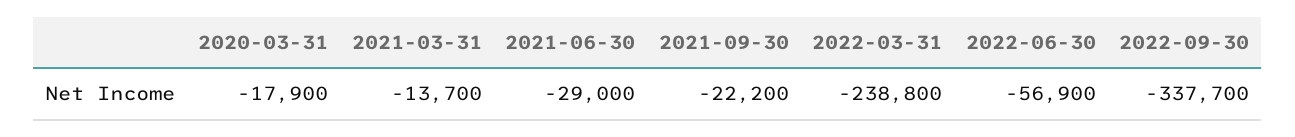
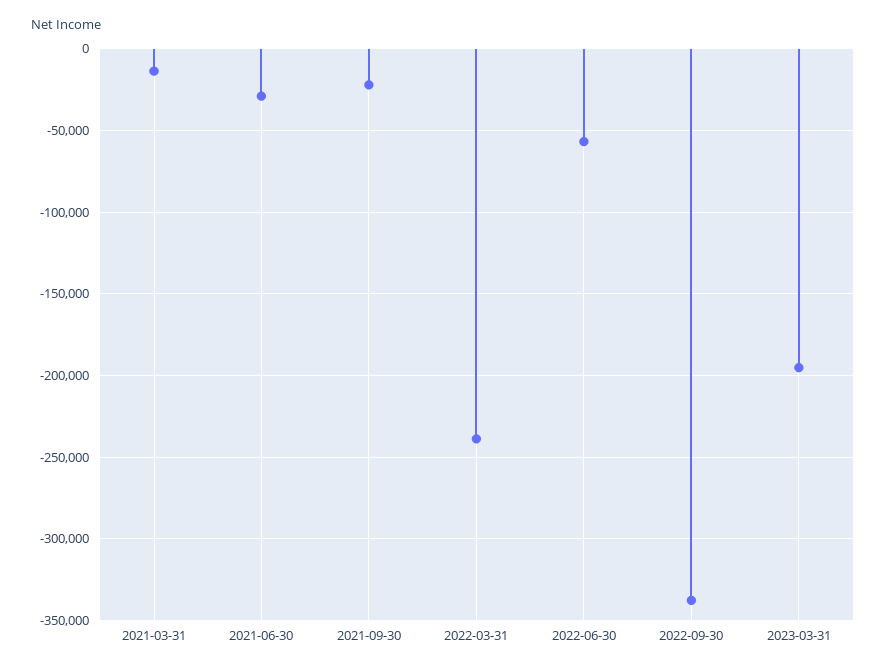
2020-03-31: -17900 -> none
2023-03-31: none -> -195000

